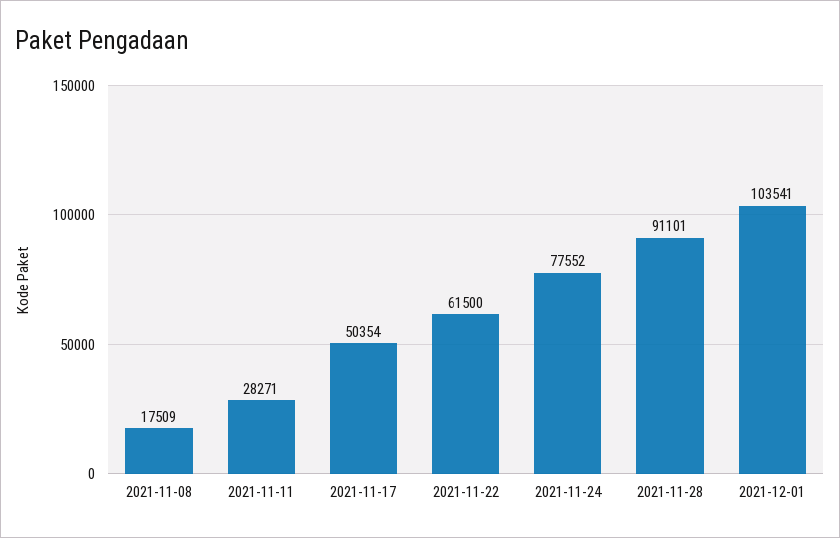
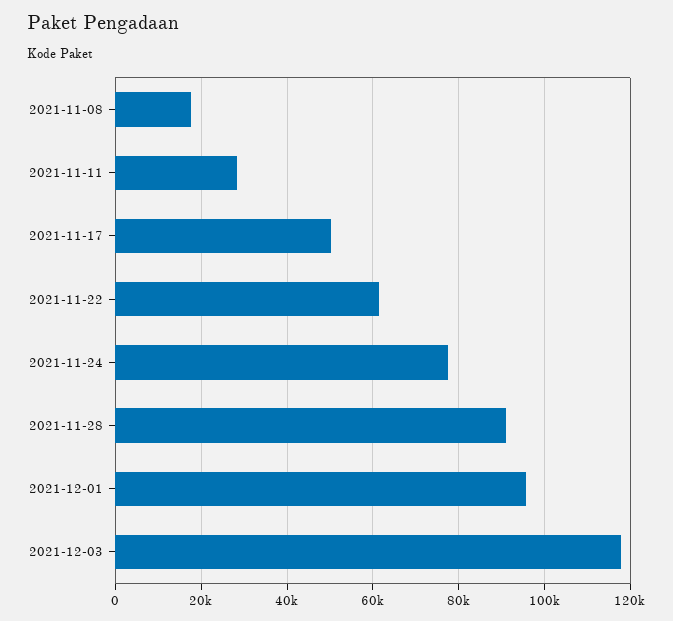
2021-12-01: 103541 -> 96000
2021-12-03: none -> 118000

